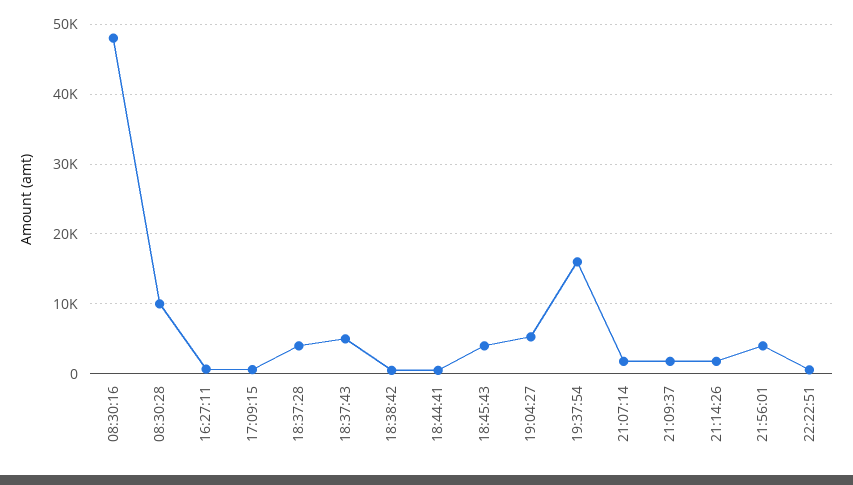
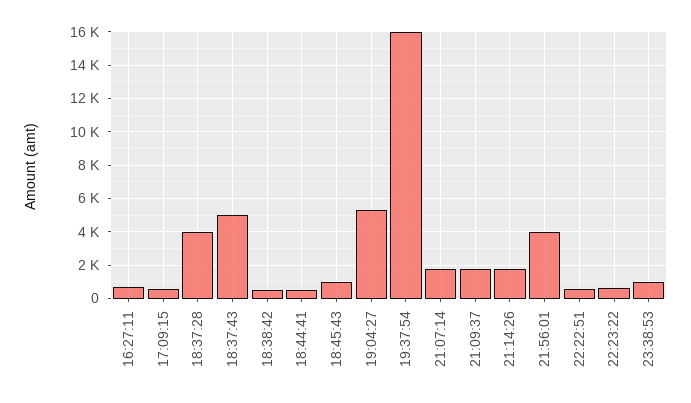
08:30:16: 48000 -> none
08:30:28: 10000 -> none
18:45:43: 4000 -> 1000
22:23:22: none -> 500
23:38:53: none -> 1000

